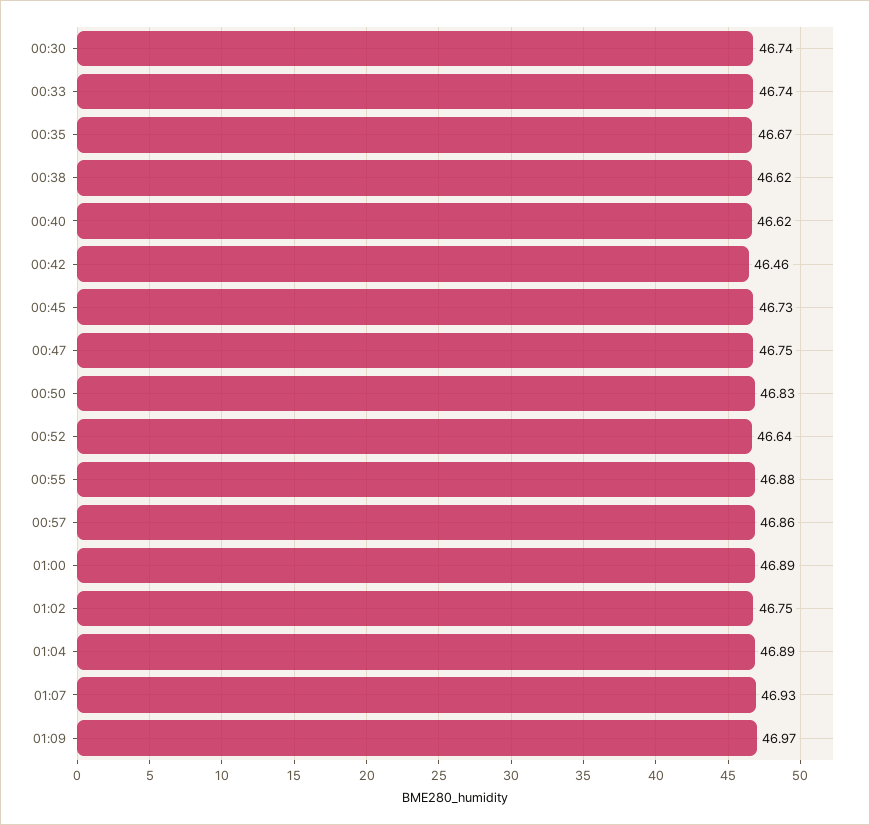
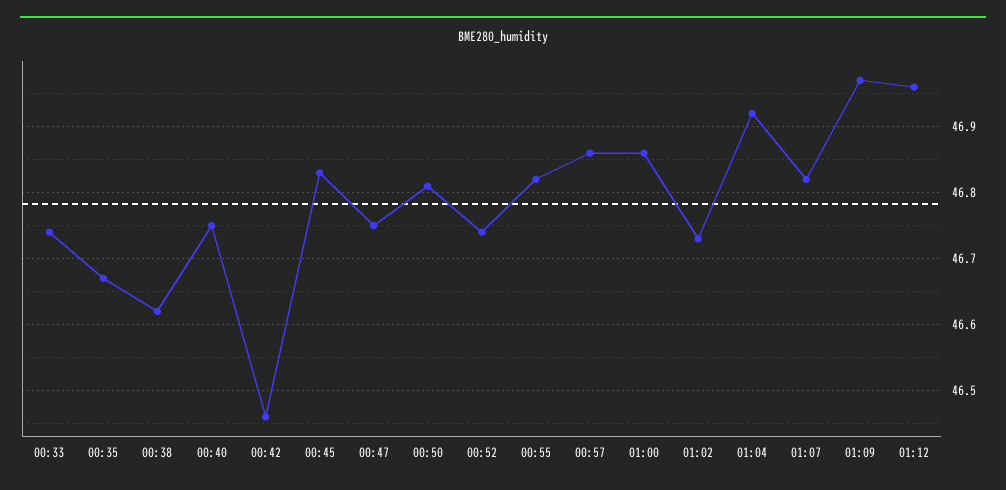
00:30: 46.74 -> none
00:40: 46.62 -> 46.75
00:45: 46.73 -> 46.83
00:50: 46.83 -> 46.81
00:52: 46.64 -> 46.74
00:55: 46.88 -> 46.82
01:00: 46.89 -> 46.86
01:02: 46.75 -> 46.73
01:04: 46.89 -> 46.92
01:07: 46.93 -> 46.82
01:12: none -> 46.96

